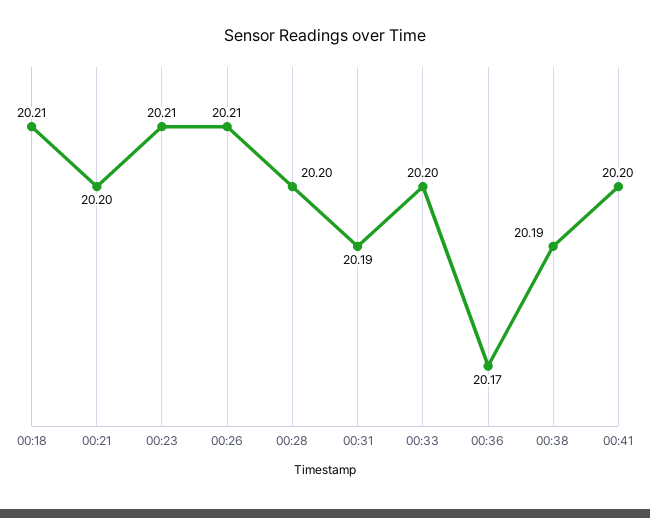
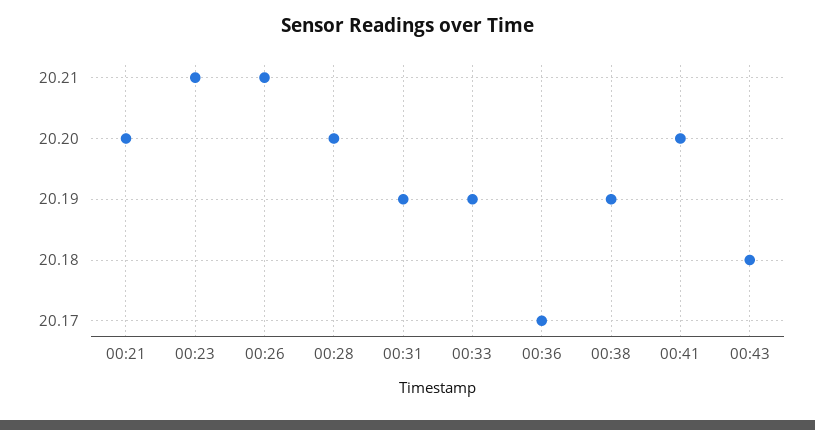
00:18: 20.21 -> none
00:33: 20.2 -> 20.19
00:43: none -> 20.18

